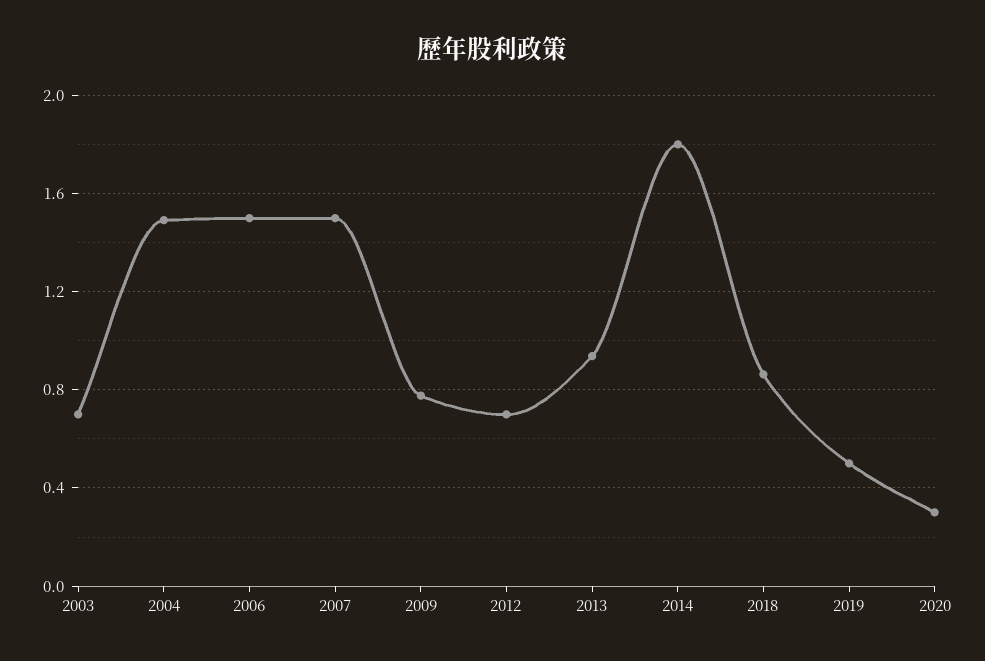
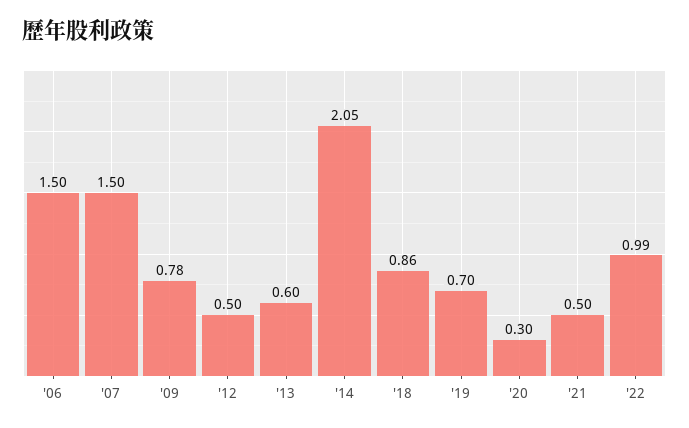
2003: 0.7 -> none
2004: 1.5 -> none
2012: 0.7 -> 0.5
2013: 0.95 -> 0.6
2014: 1.8 -> 2.05
2019: 0.5 -> 0.7
'21: none -> 0.5
'22: none -> 0.99

